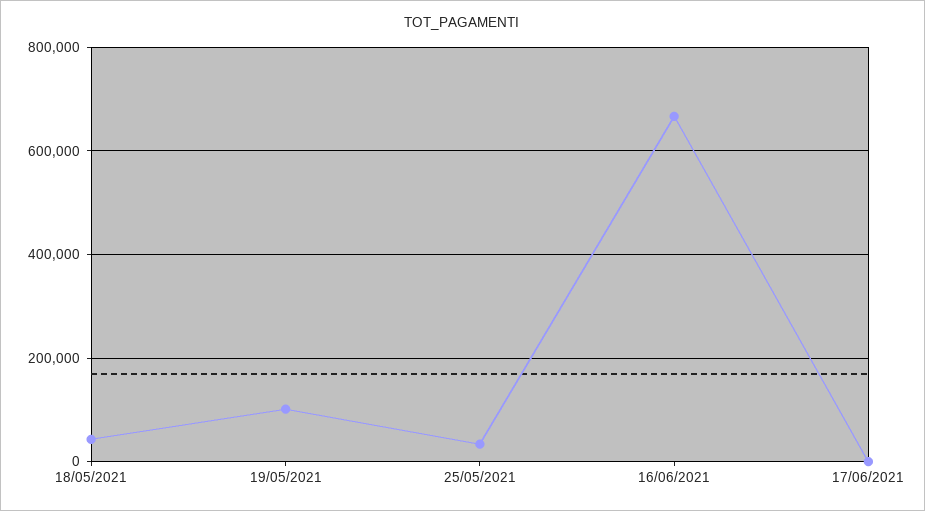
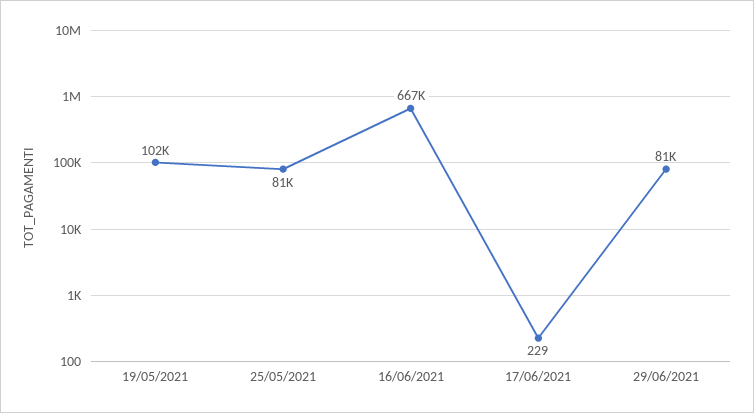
18/05/2021: 40000 -> none
25/05/2021: 40000 -> 81000
29/06/2021: none -> 81000

